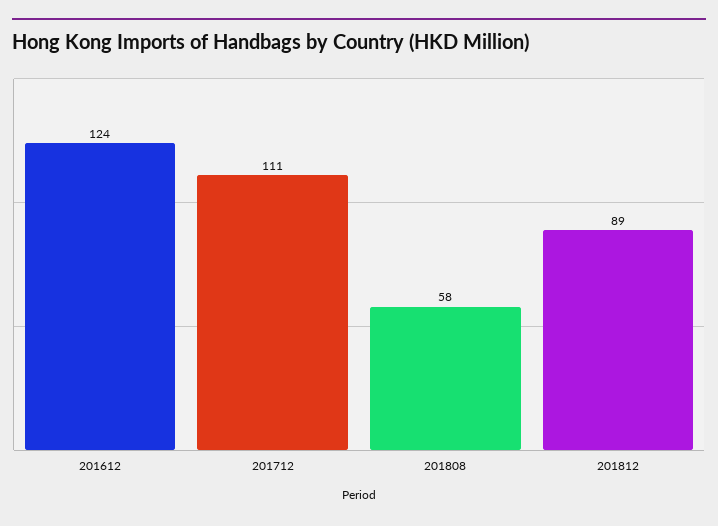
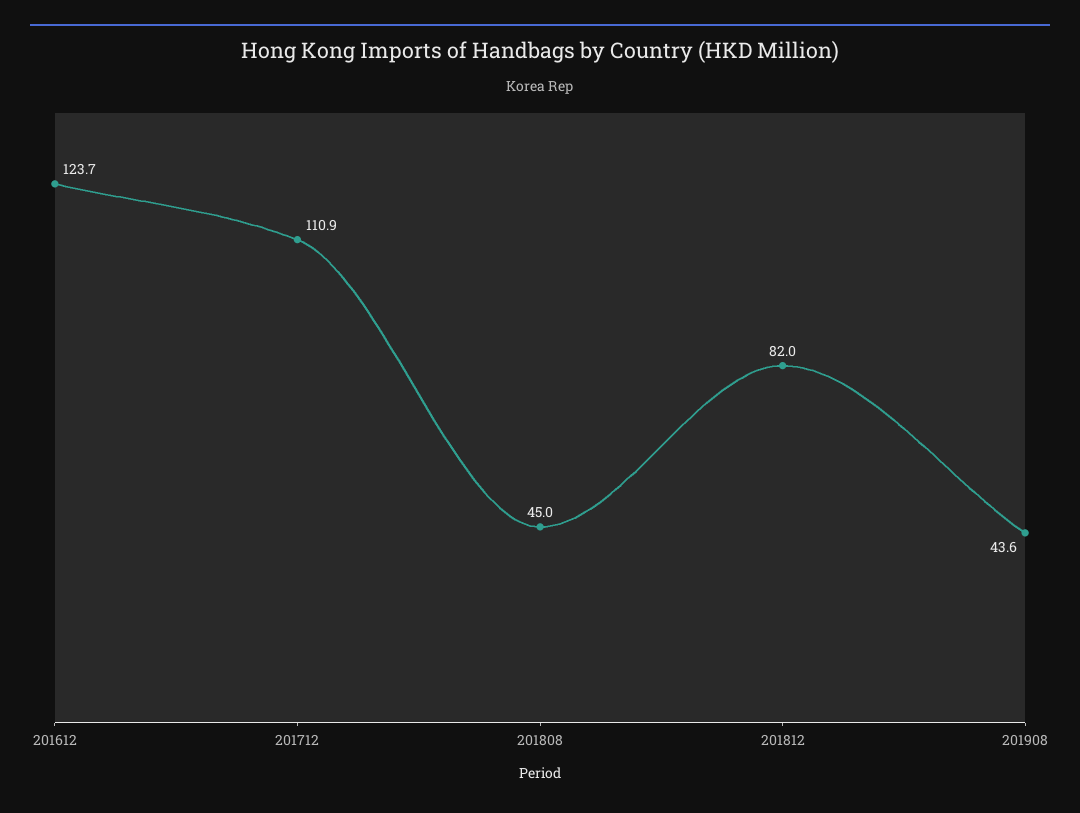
201808: 58 -> 45
201812: 89 -> 82
201908: none -> 43.6

